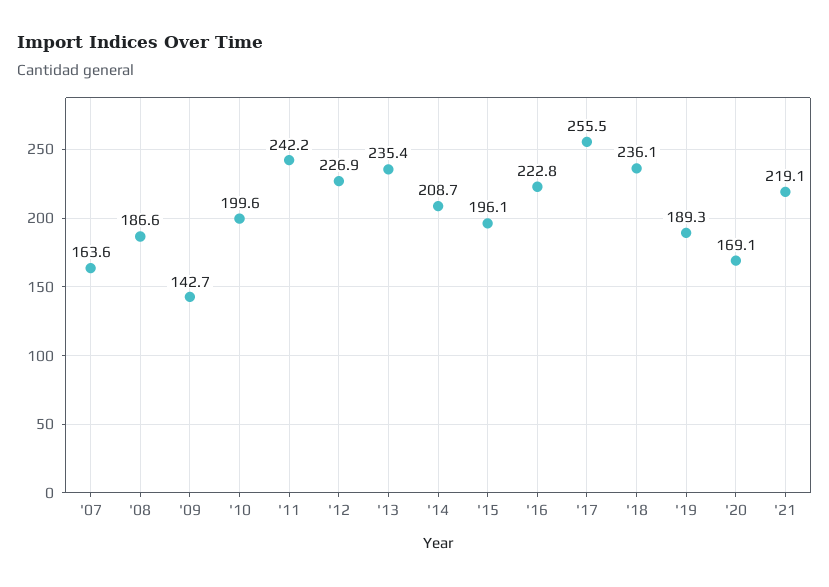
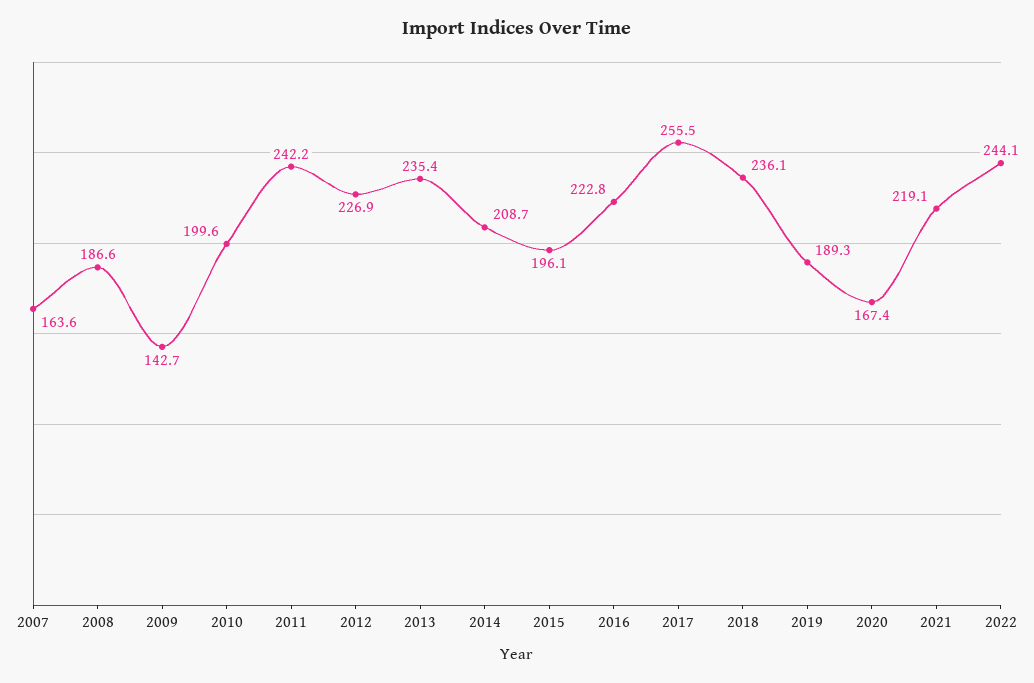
'20: 169.1 -> 167.4
2022: none -> 244.1

